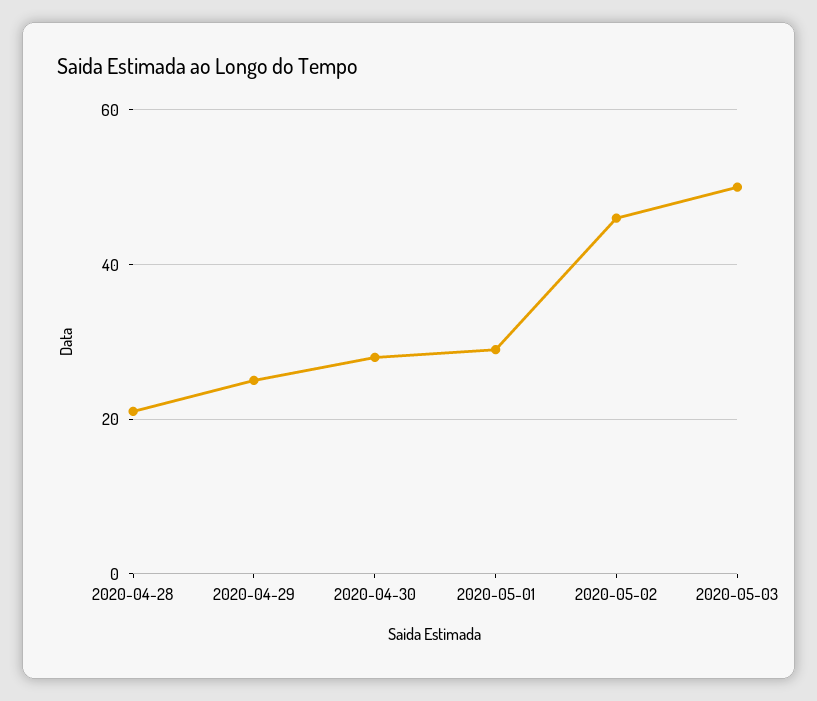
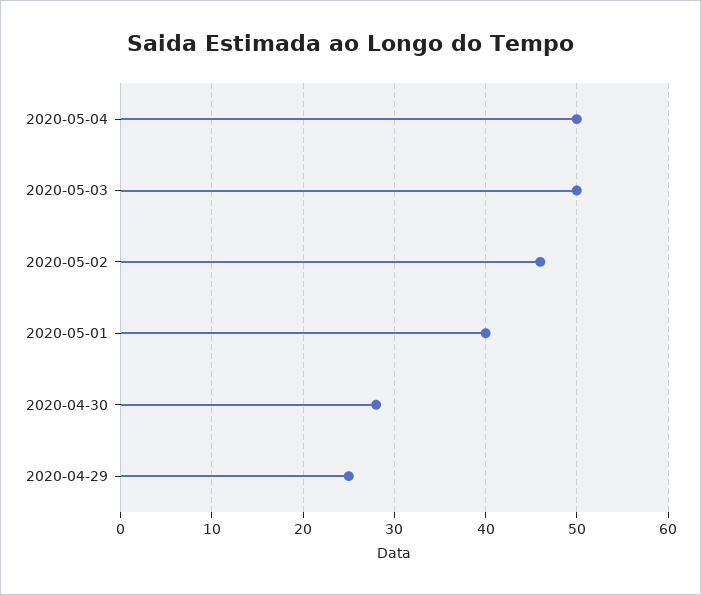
2020-04-28: 20 -> none
2020-05-01: 30 -> 40
2020-05-04: none -> 50

